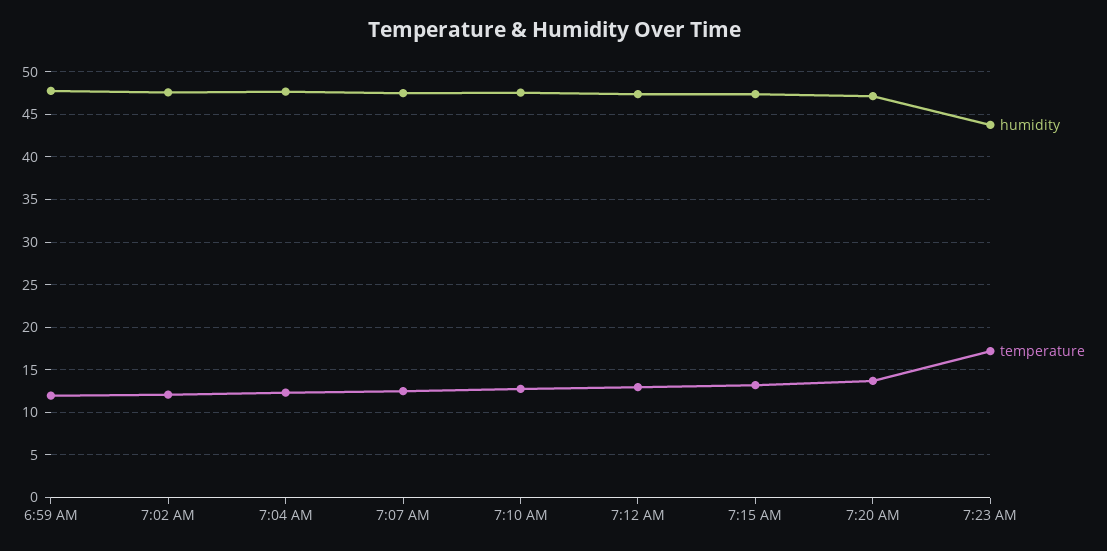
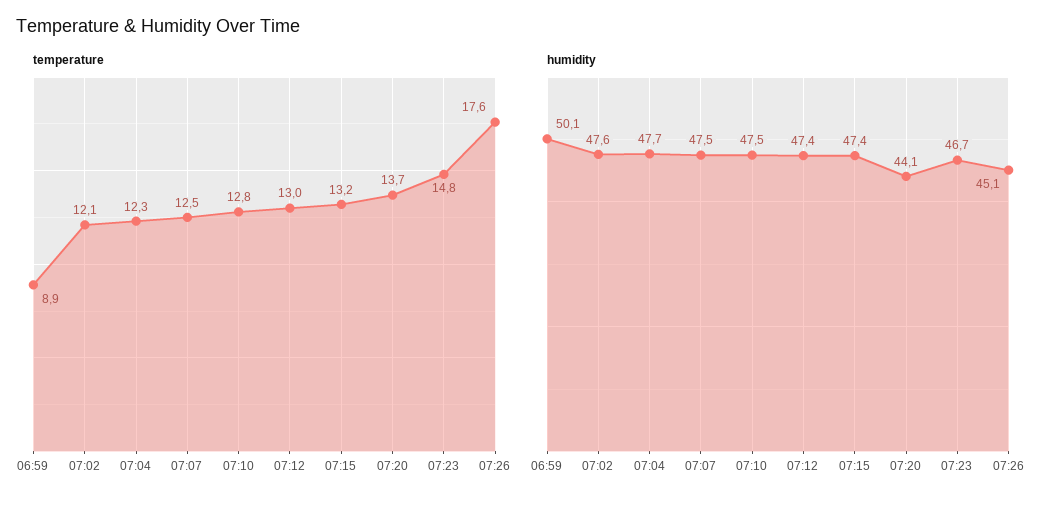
humidity, 6:59 AM: 48 -> 50.1
temperature, 6:59 AM: 12 -> 8.9
humidity, 7:20 AM: 47 -> 44.1
humidity, 7:23 AM: 44 -> 46.7
temperature, 7:23 AM: 17 -> 14.8
temperature, 07:26: none -> 17.6
humidity, 07:26: none -> 45.1

